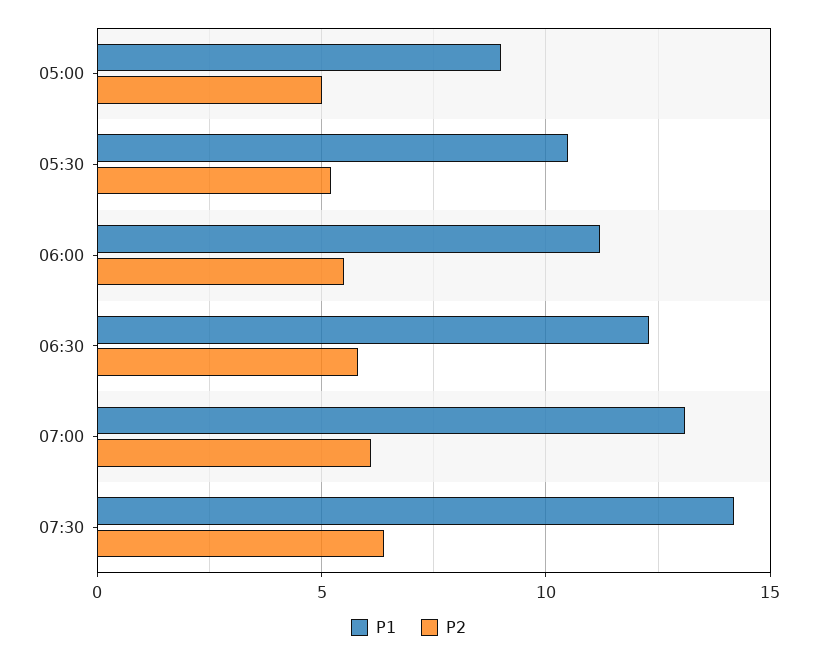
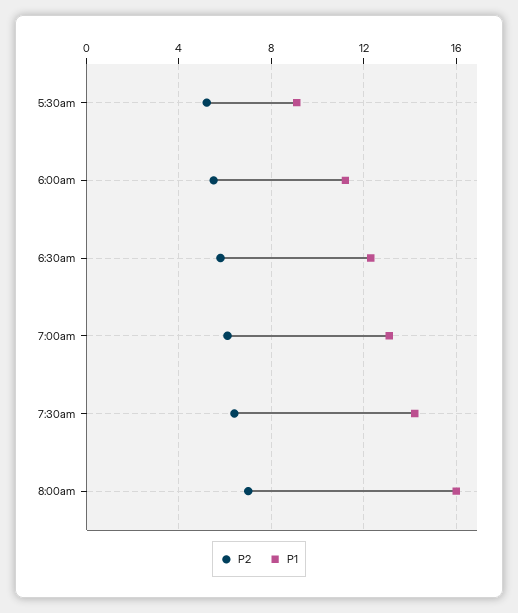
P1, 05:00: 9 -> none
P2, 05:00: 5 -> none
P1, 05:30: 10.5 -> 9
P2, 8:00am: none -> 7
P1, 8:00am: none -> 16

